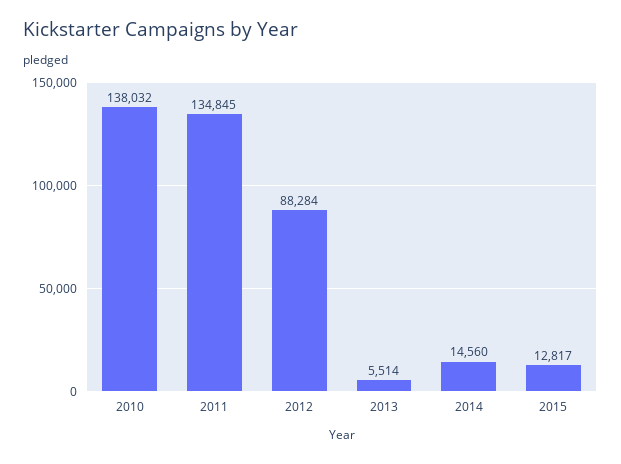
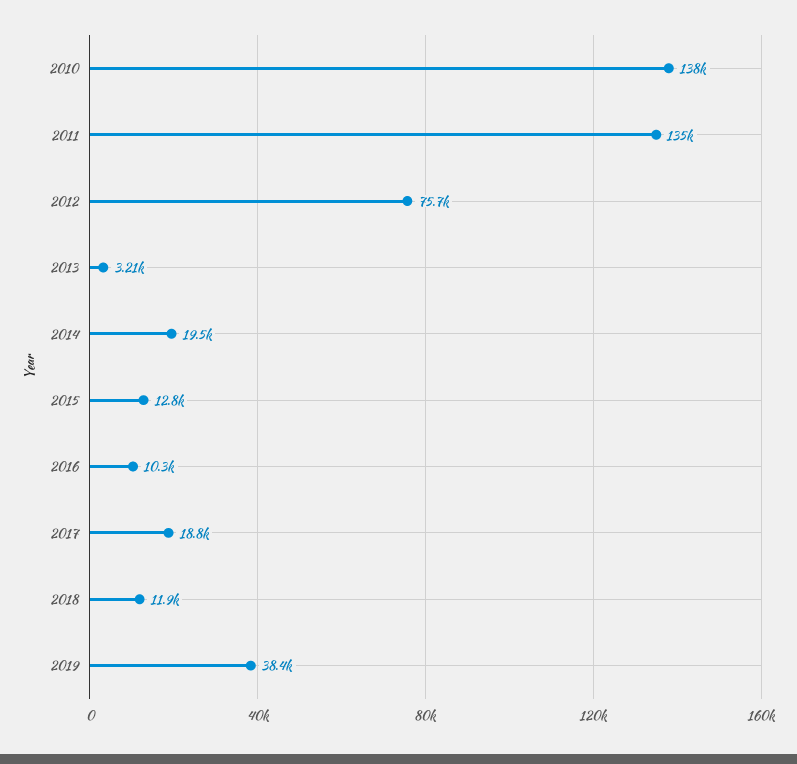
2012: 88284 -> 75700
2013: 5514 -> 3210
2014: 14560 -> 19500
2016: none -> 10300
2017: none -> 18800
2018: none -> 11900
2019: none -> 38400

